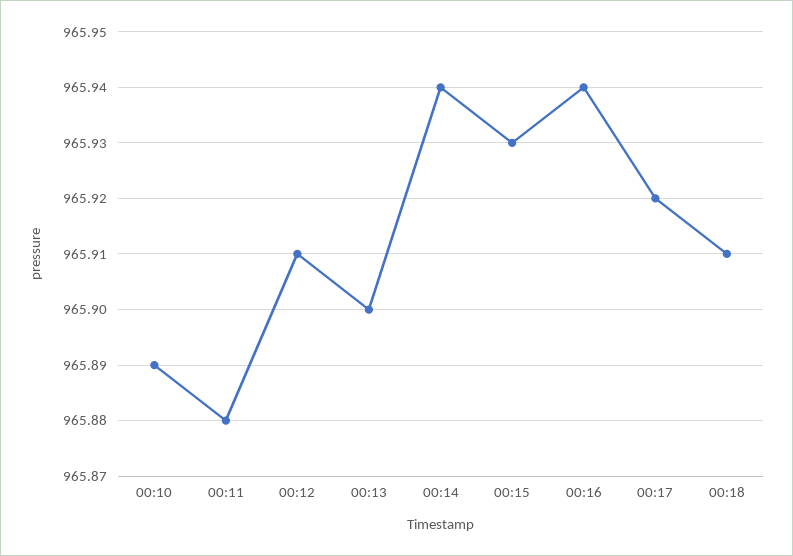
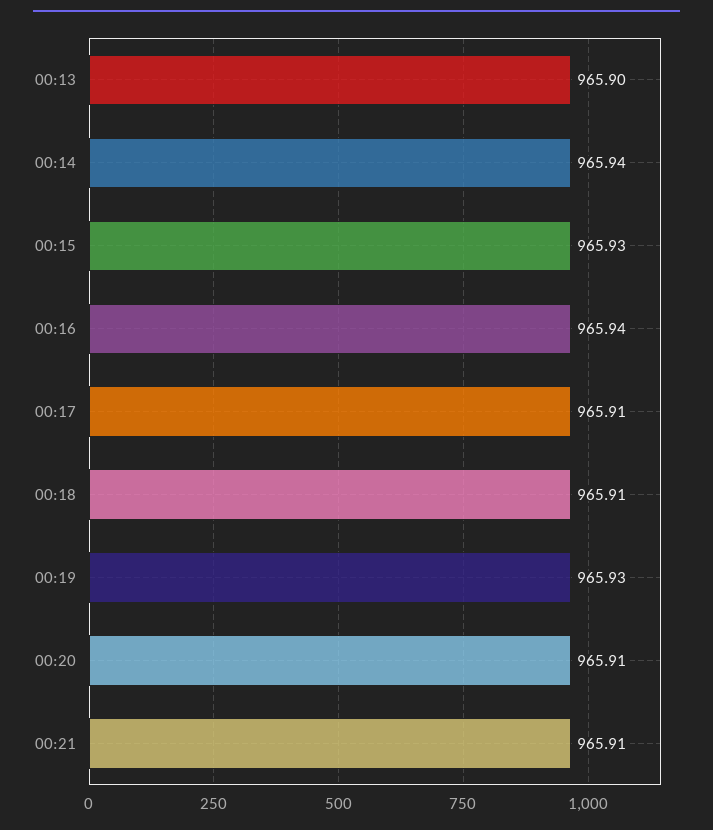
00:10: 965.89 -> none
00:11: 965.88 -> none
00:12: 965.91 -> none
00:17: 965.92 -> 965.91
00:19: none -> 965.93
00:20: none -> 965.91
00:21: none -> 965.91

